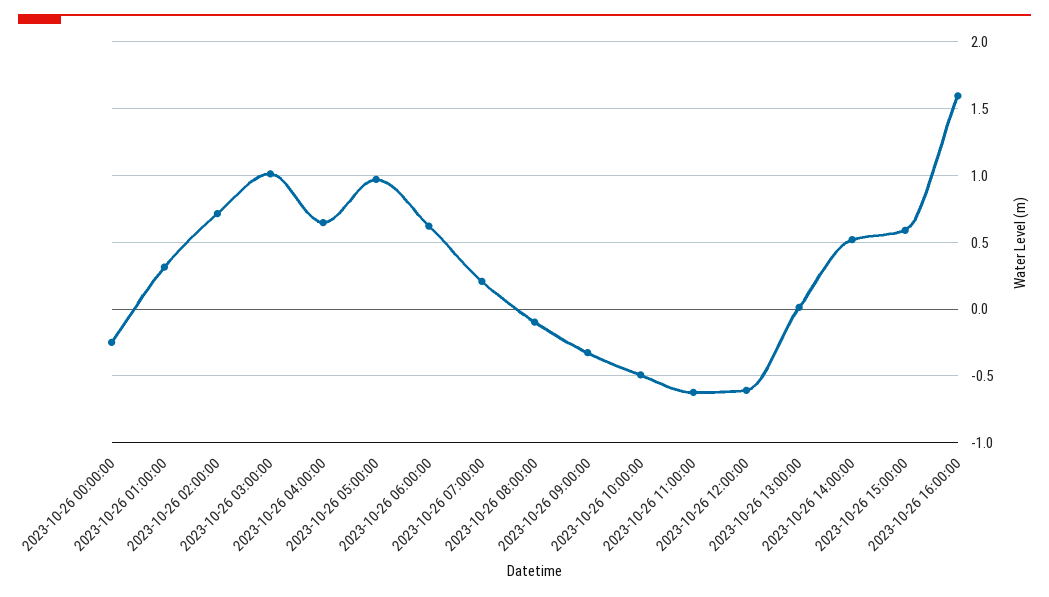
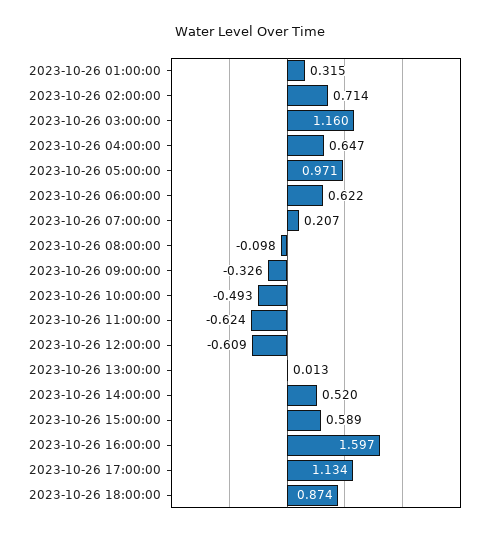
2023-10-26 00:00:00: -0.25 -> none
2023-10-26 03:00:00: 1 -> 1.16
2023-10-26 17:00:00: none -> 1.134
2023-10-26 18:00:00: none -> 0.874

